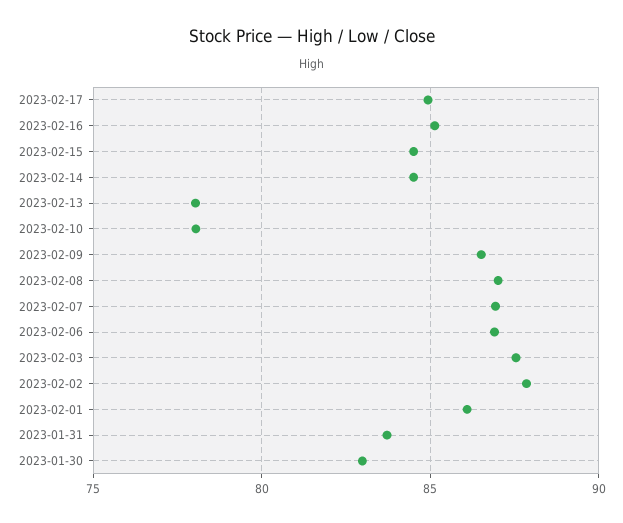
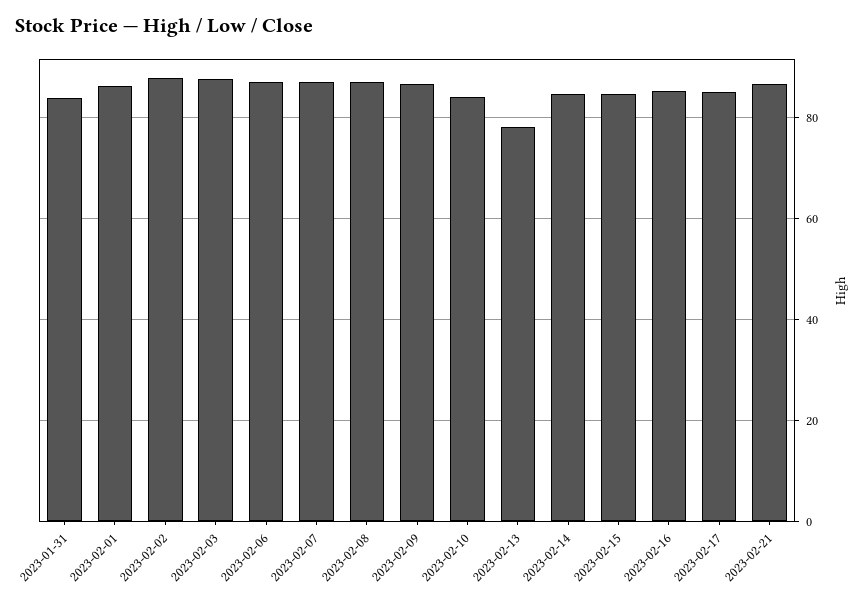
2023-02-10: 78 -> 84
2023-01-30: 83 -> none
2023-02-21: none -> 86

